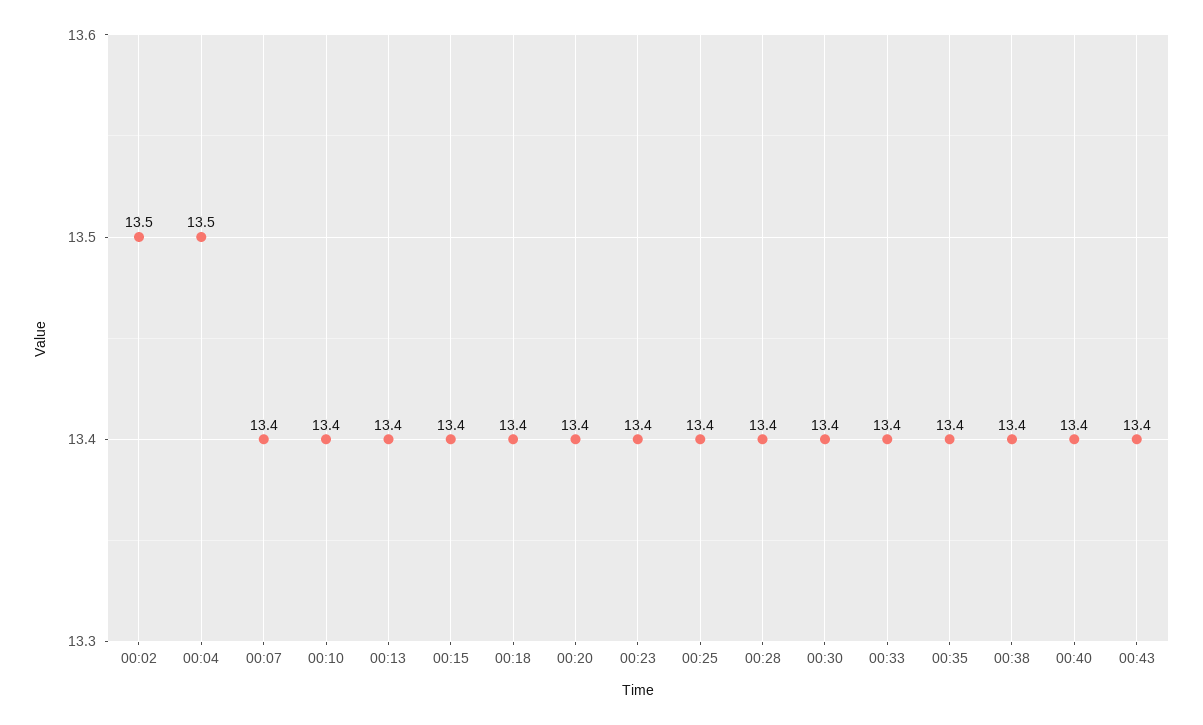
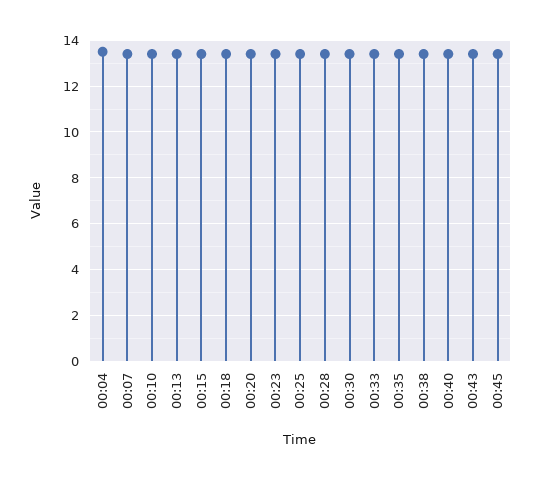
00:02: 13.5 -> none
00:45: none -> 13.5

